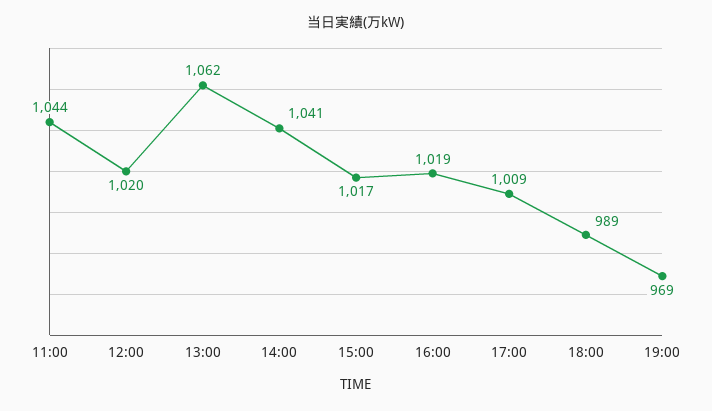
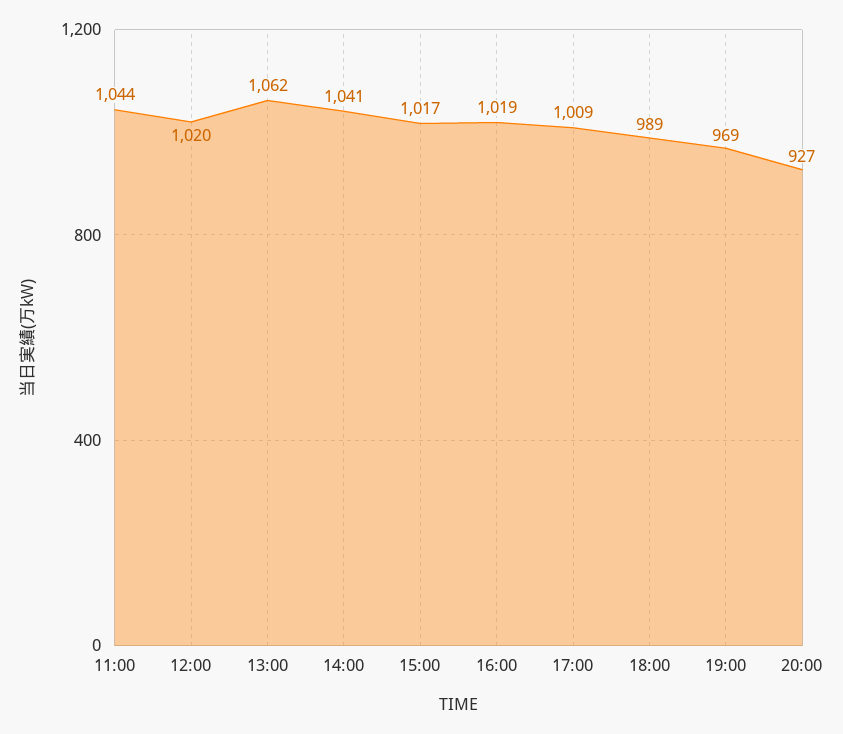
20:00: none -> 927

